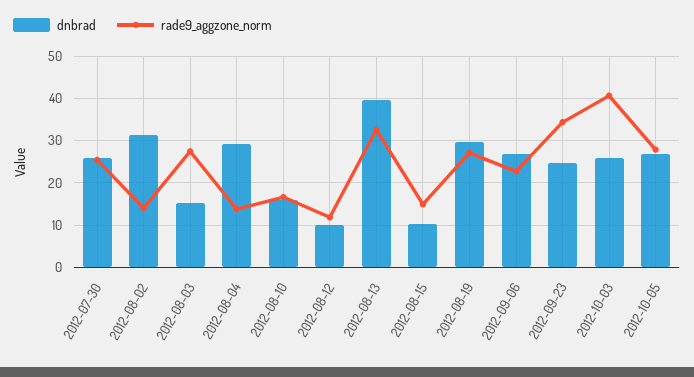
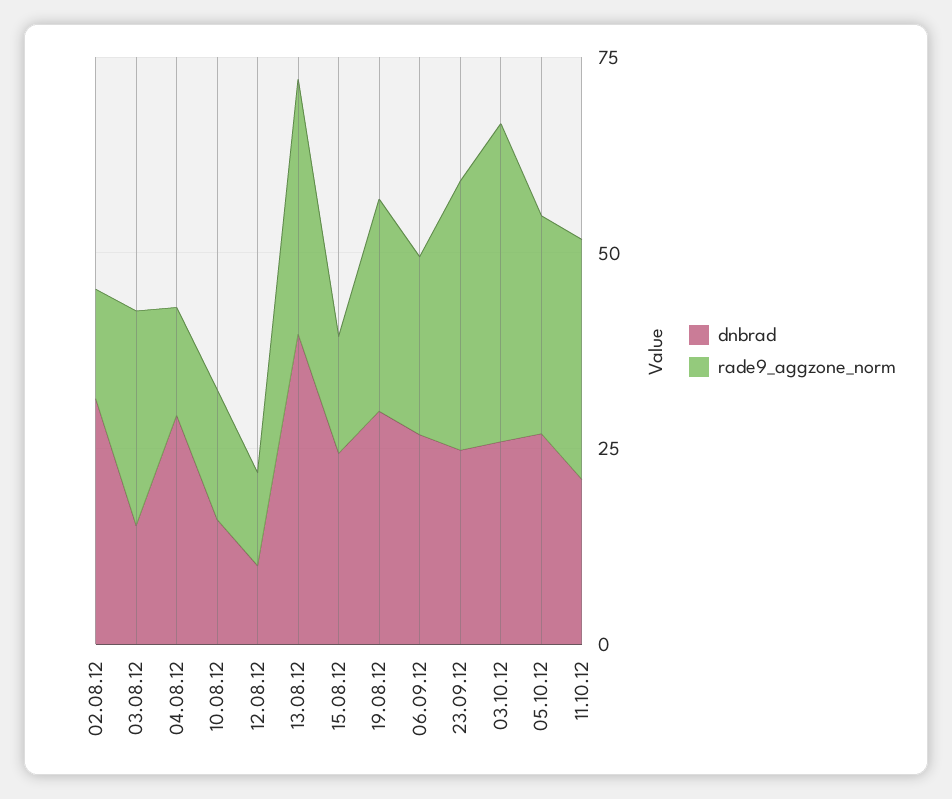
dnbrad, 2012-07-30: 26 -> none
rade9_aggzone_norm, 2012-07-30: 26 -> none
dnbrad, 2012-08-15: 10 -> 25
dnbrad, 11.10.12: none -> 20
rade9_aggzone_norm, 11.10.12: none -> 30

